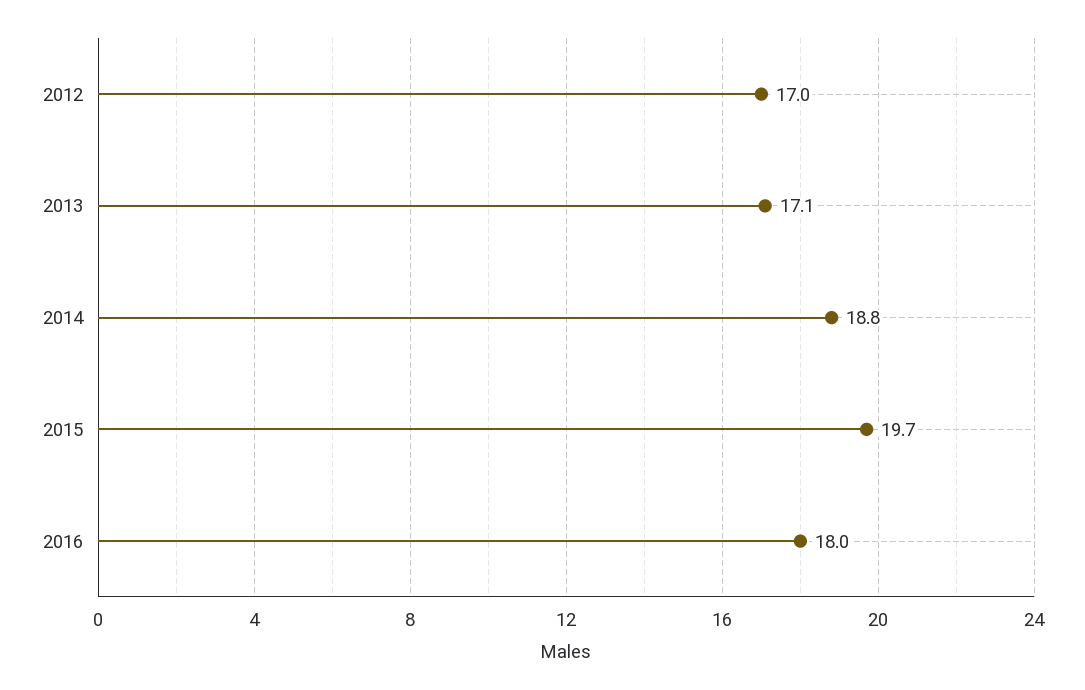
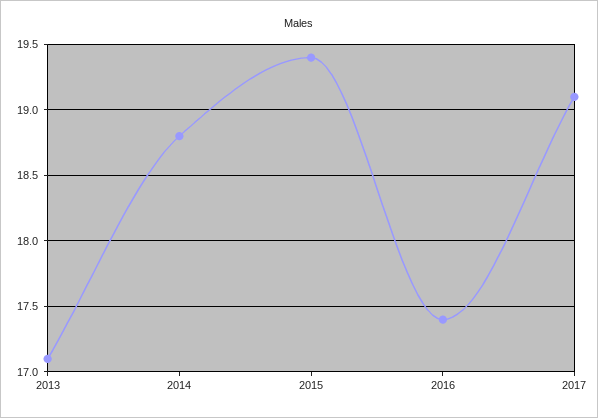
2012: 17 -> none
2015: 19.7 -> 19.4
2016: 18 -> 17.4
2017: none -> 19.1

